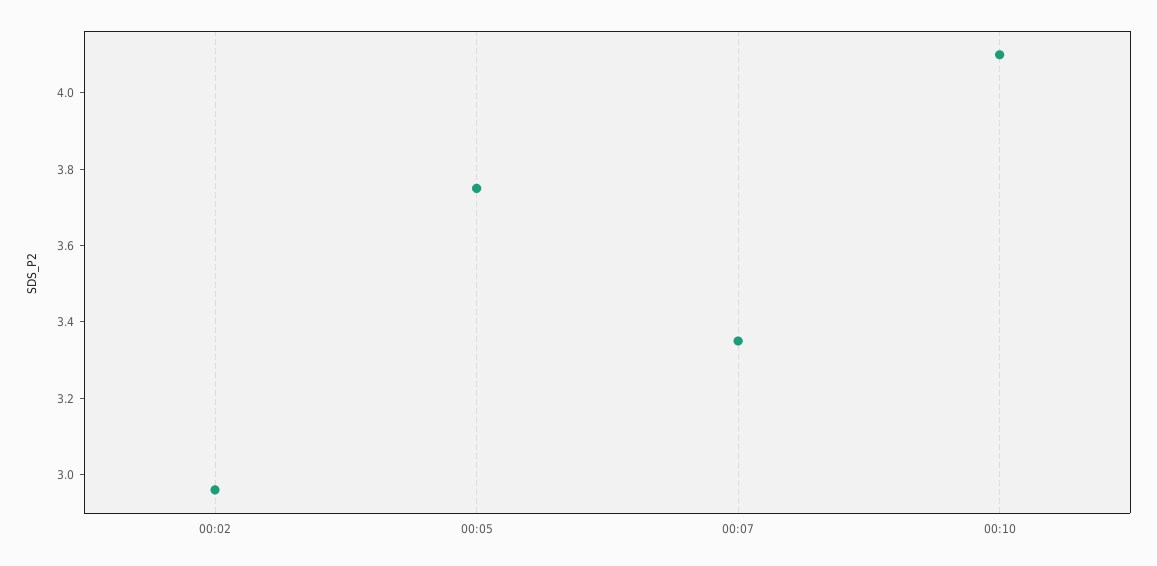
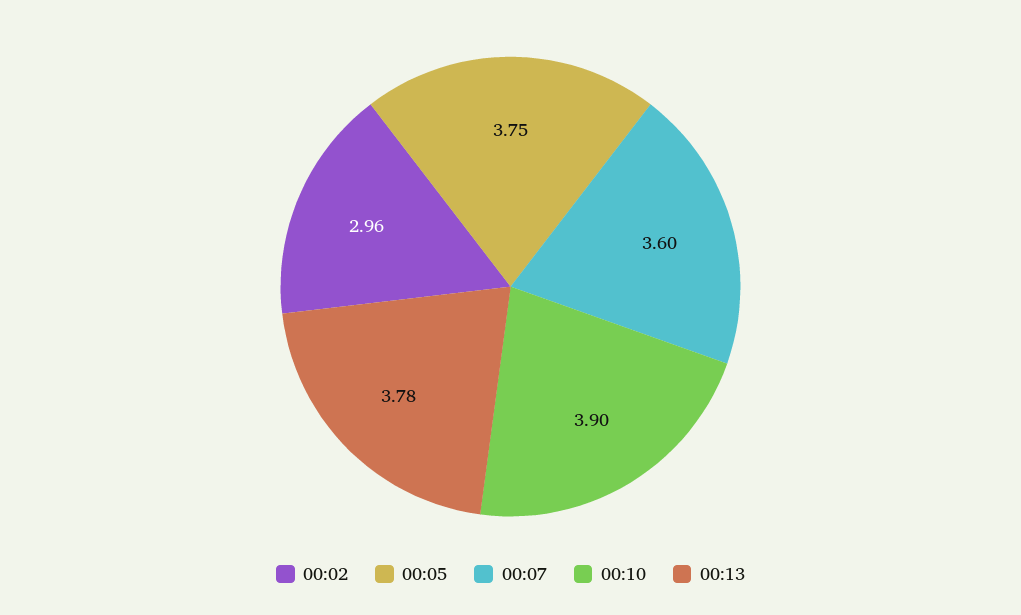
00:07: 3.35 -> 3.6
00:10: 4.1 -> 3.9
00:13: none -> 3.78

